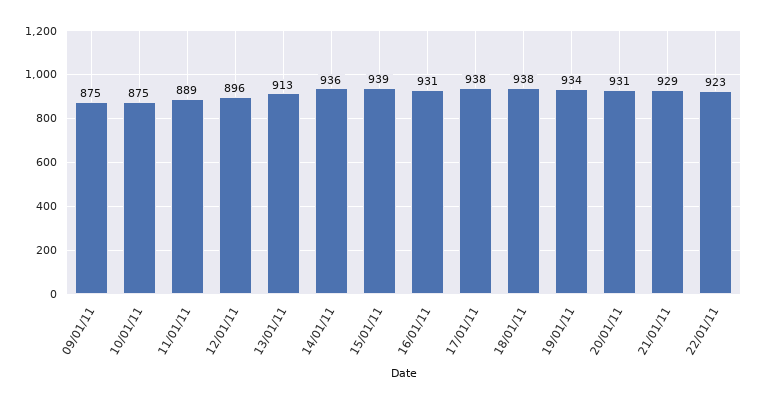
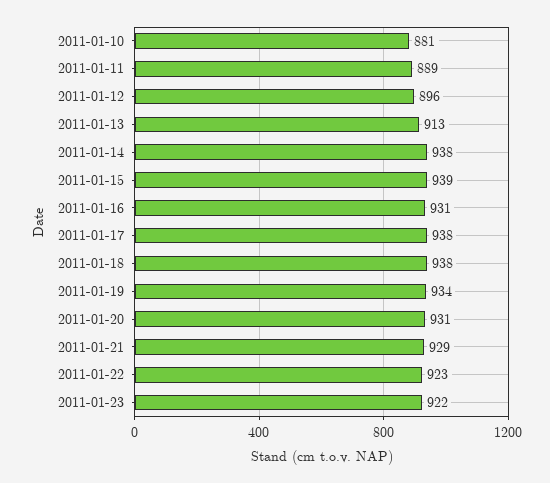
09/01/11: 875 -> none
10/01/11: 875 -> 881
14/01/11: 936 -> 938
2011-01-23: none -> 922

